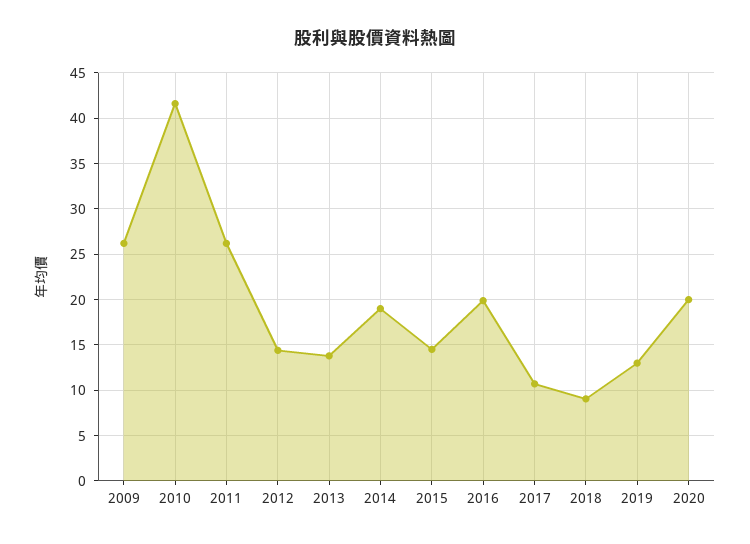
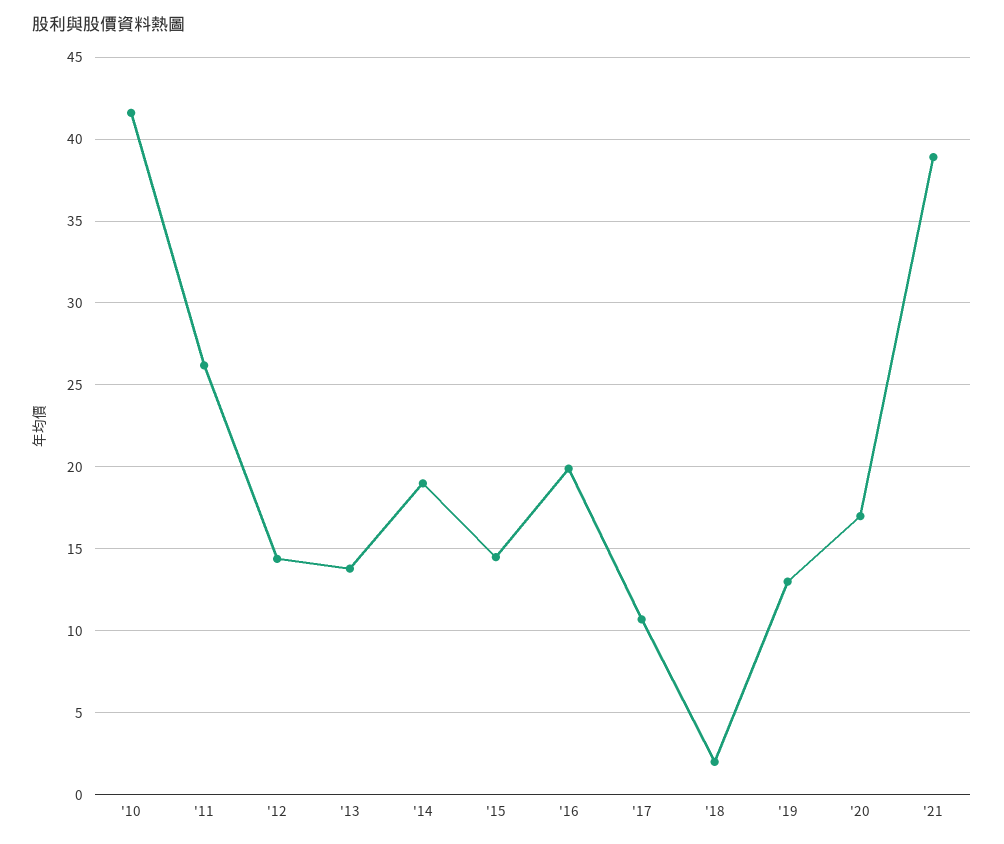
2009: 26 -> none
2018: 9 -> 2
2020: 20 -> 17
'21: none -> 39

